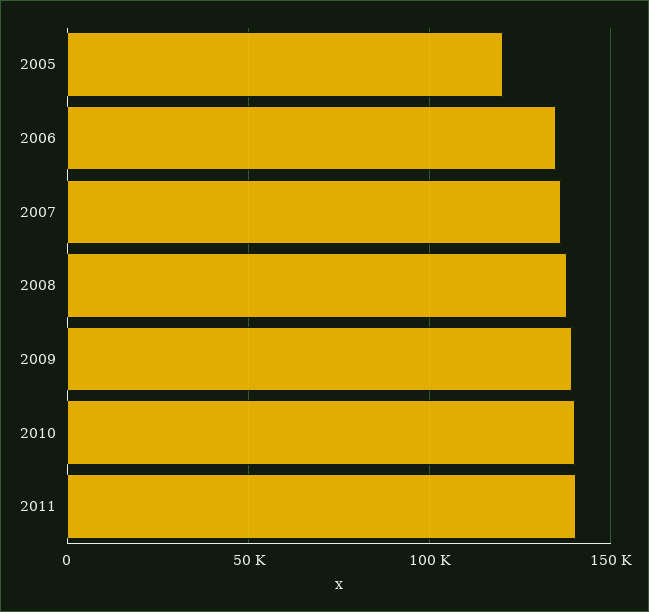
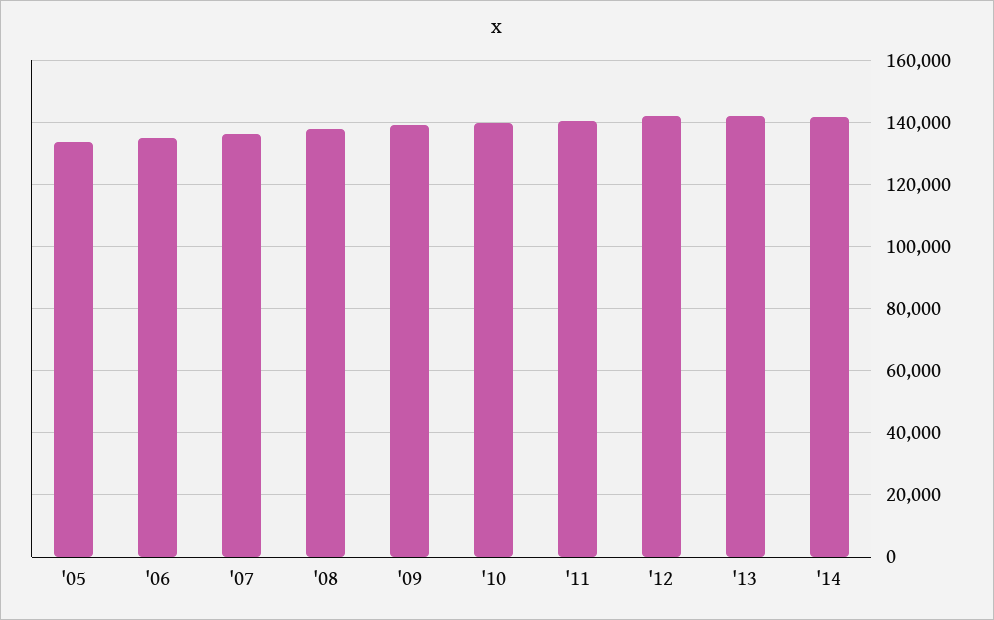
2005: 120000 -> 134000
'12: none -> 142000
'13: none -> 142000
'14: none -> 142000

